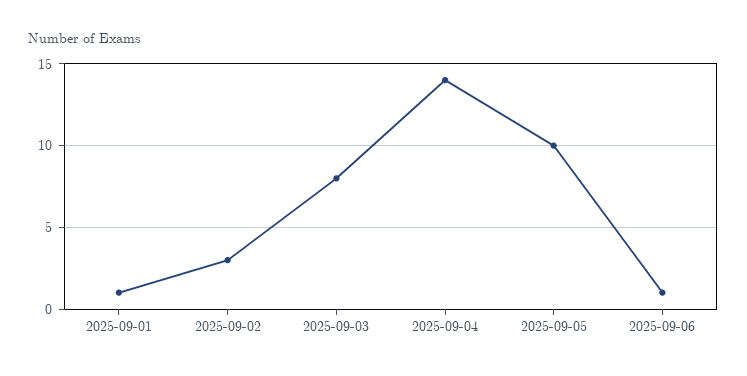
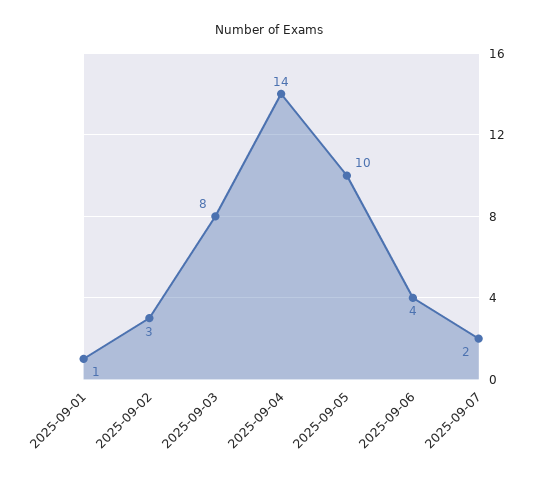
2025-09-06: 1 -> 4
2025-09-07: none -> 2

